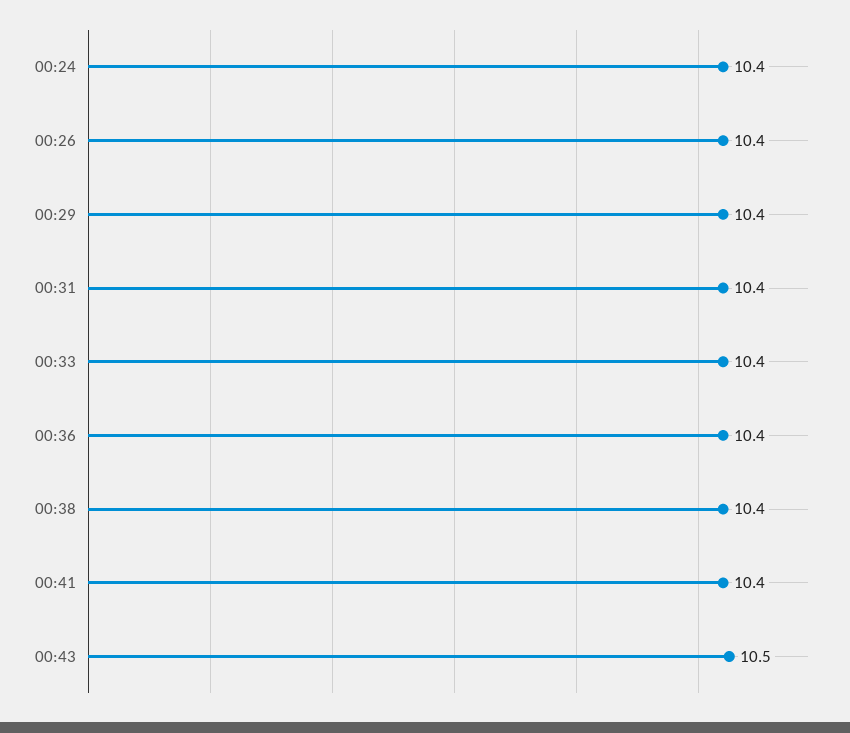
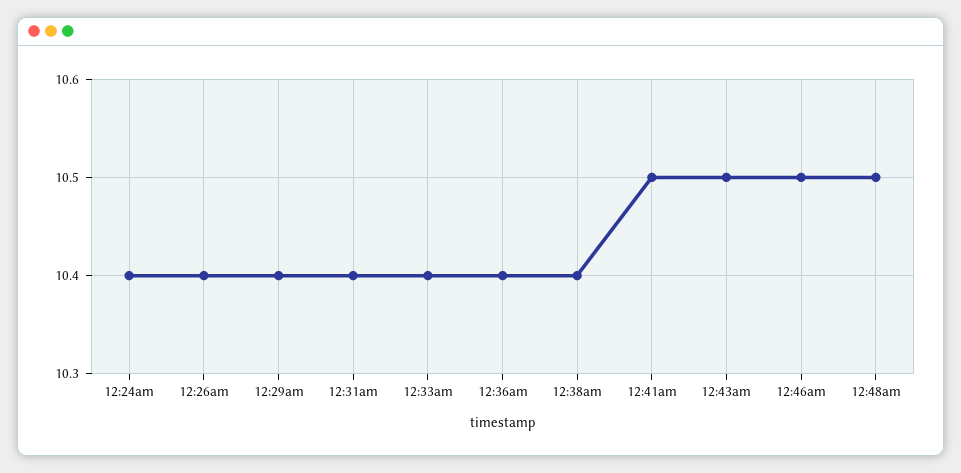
00:41: 10.4 -> 10.5
12:46am: none -> 10.5
12:48am: none -> 10.5

